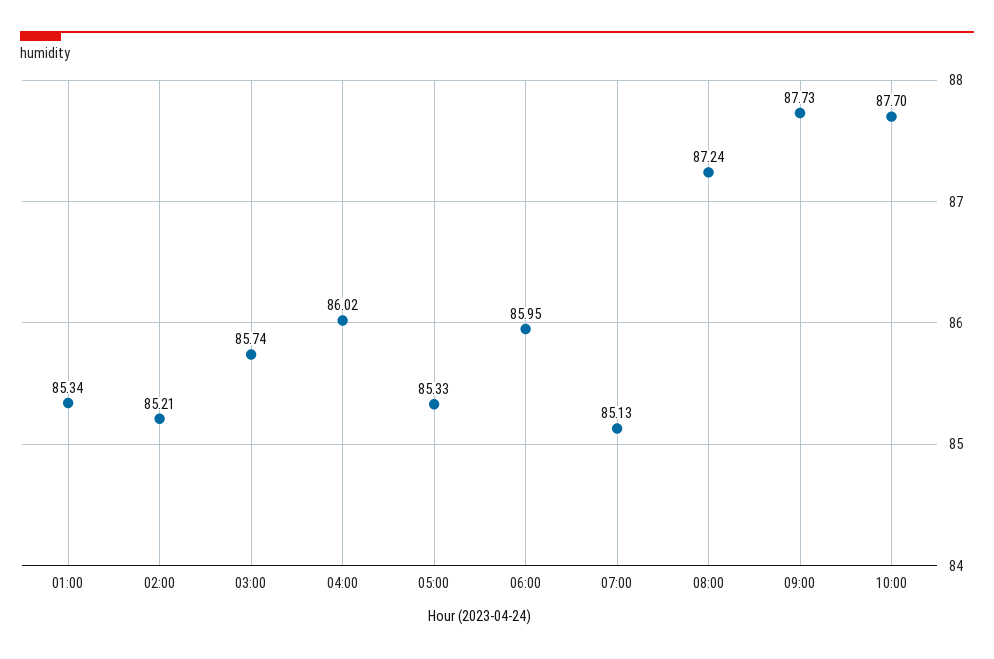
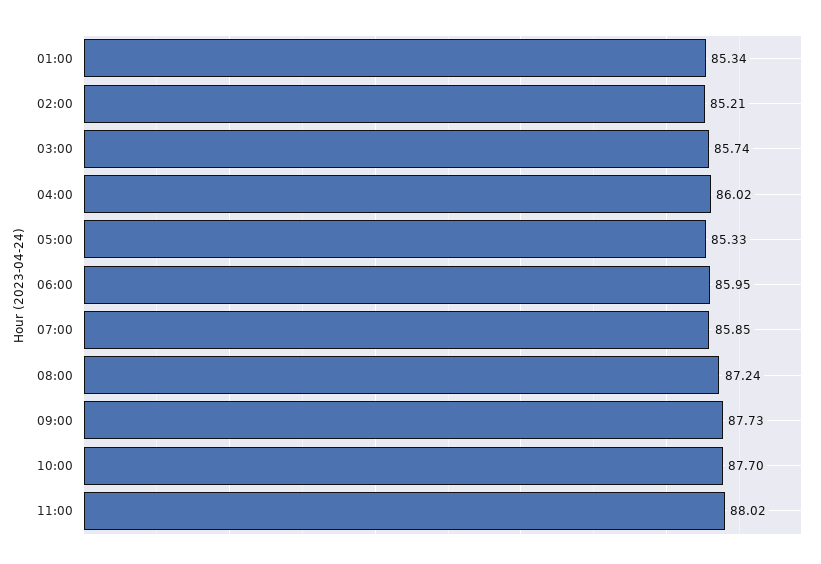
07:00: 85.13 -> 85.85
11:00: none -> 88.02

